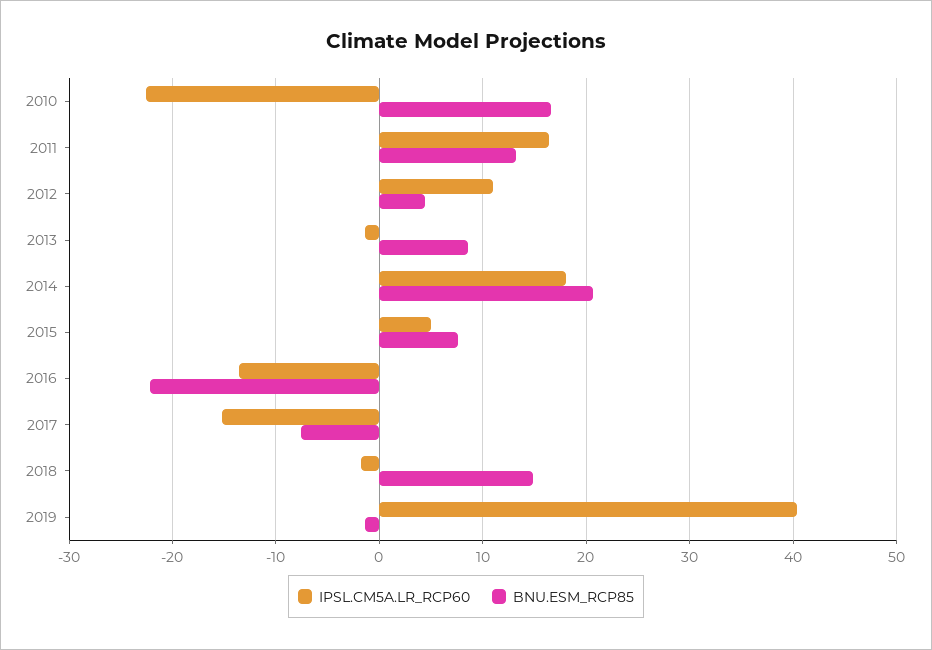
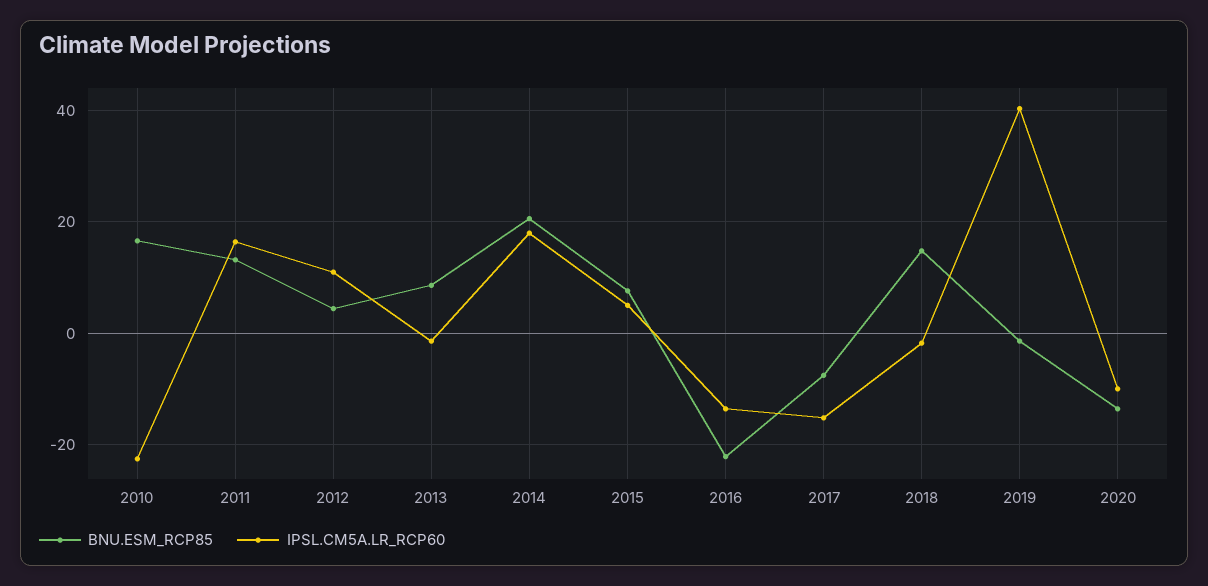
BNU.ESM_RCP85, 2020: none -> -14
IPSL.CM5A.LR_RCP60, 2020: none -> -10

